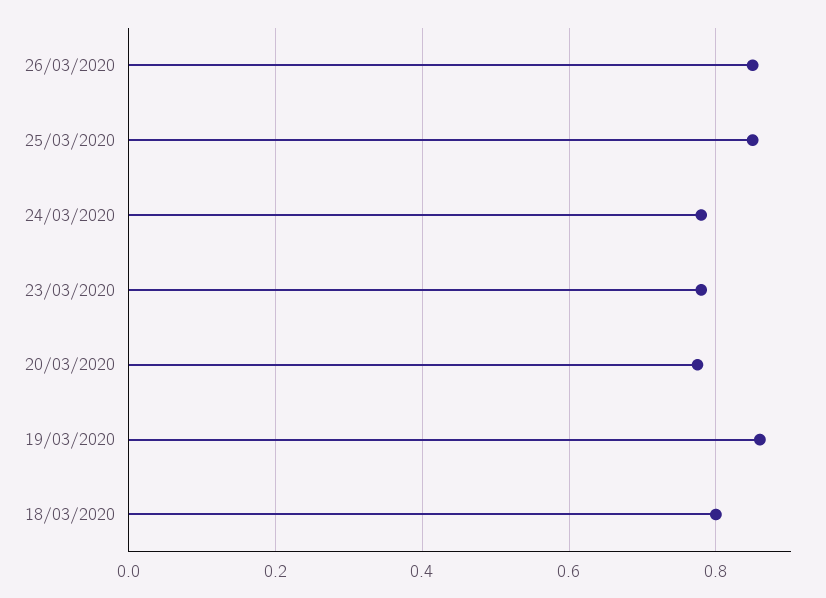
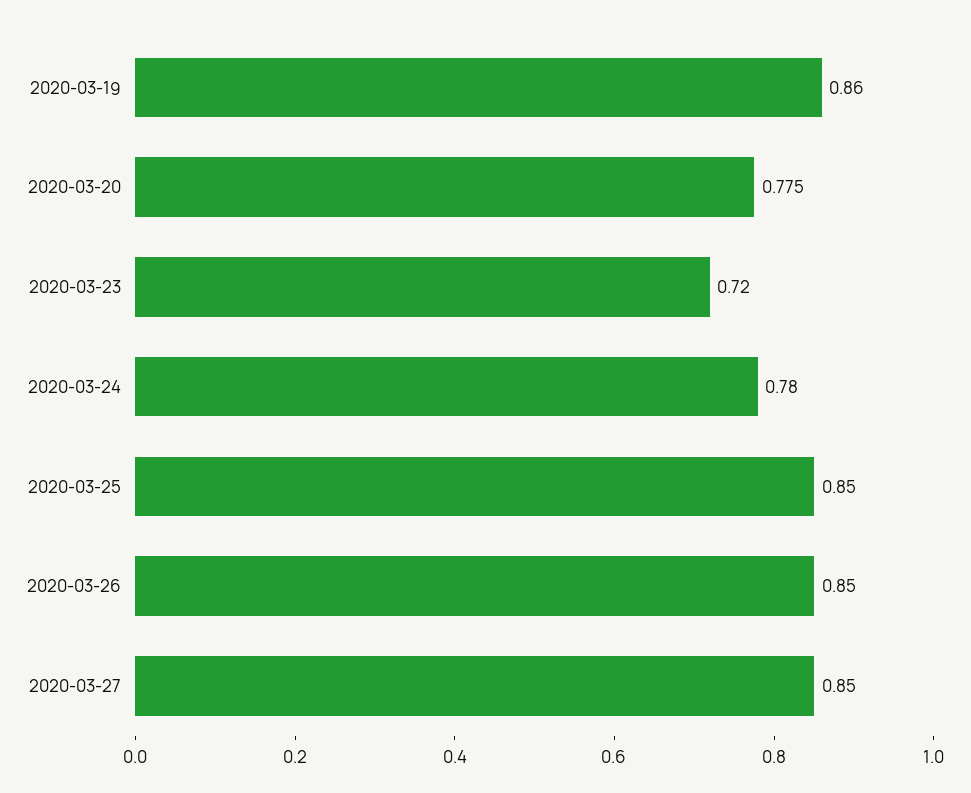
23/03/2020: 0.78 -> 0.72
18/03/2020: 0.8 -> none
2020-03-27: none -> 0.85

